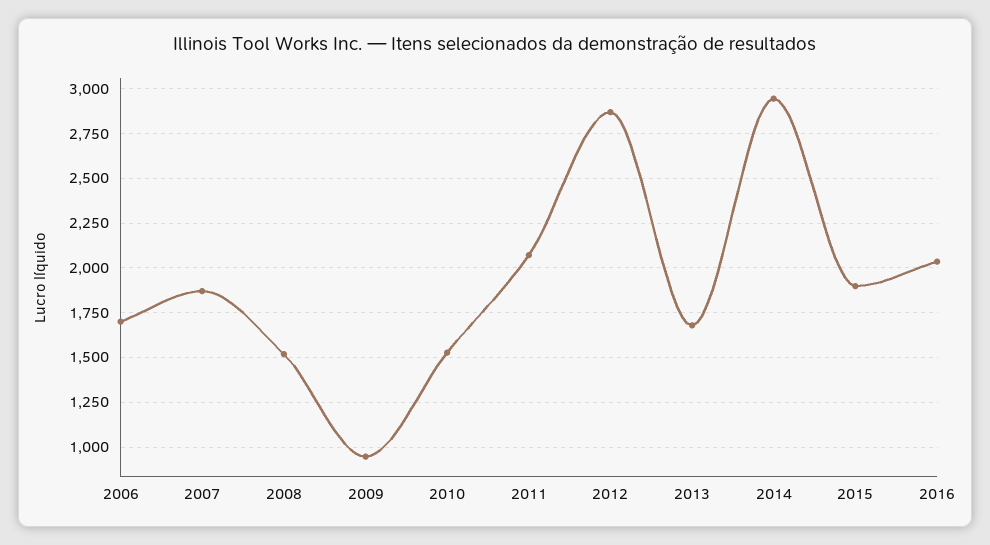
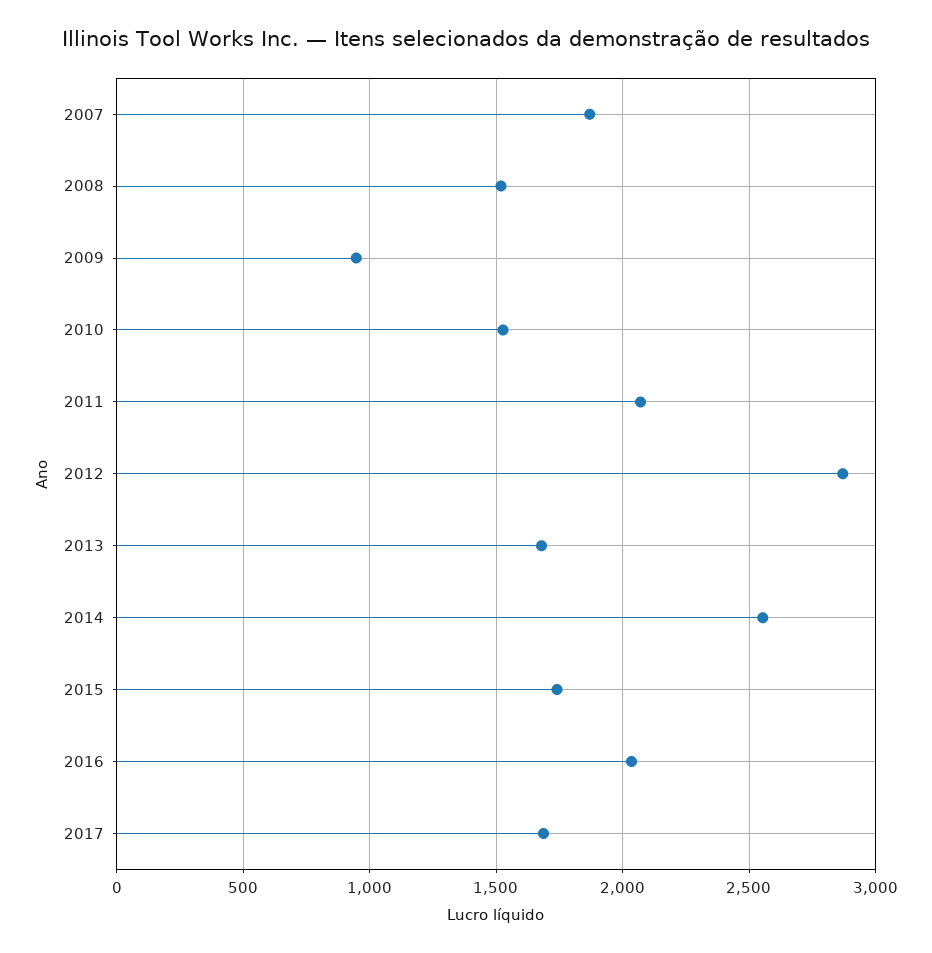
2006: 1700 -> none
2014: 2950 -> 2550
2015: 1900 -> 1750
2017: none -> 1700

